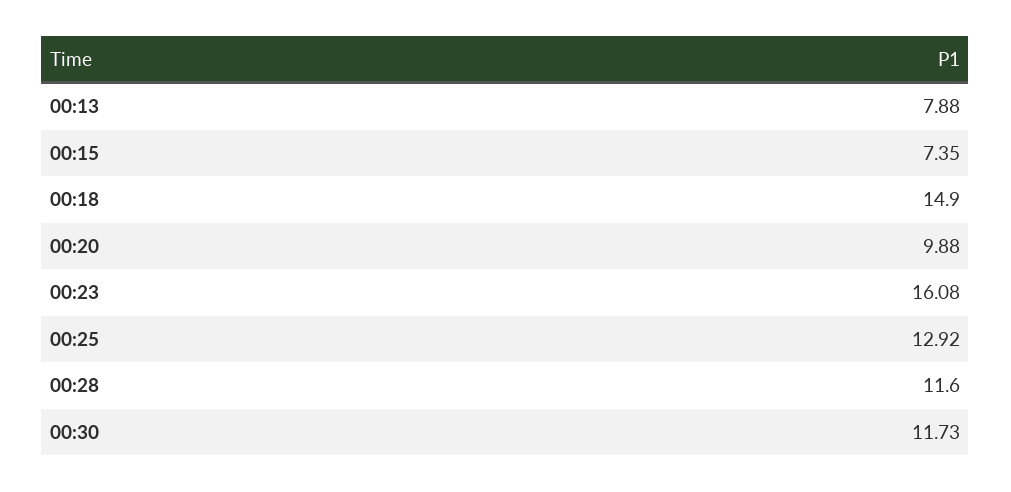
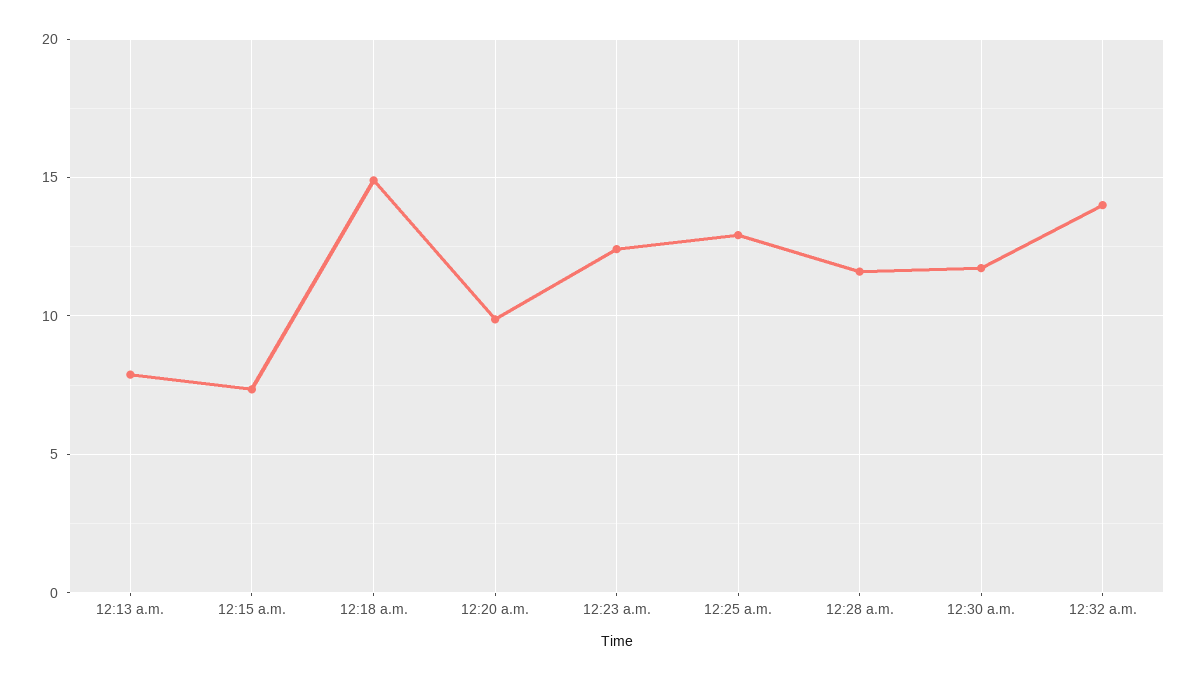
00:23: 16.08 -> 12.5
12:32 a.m.: none -> 14

